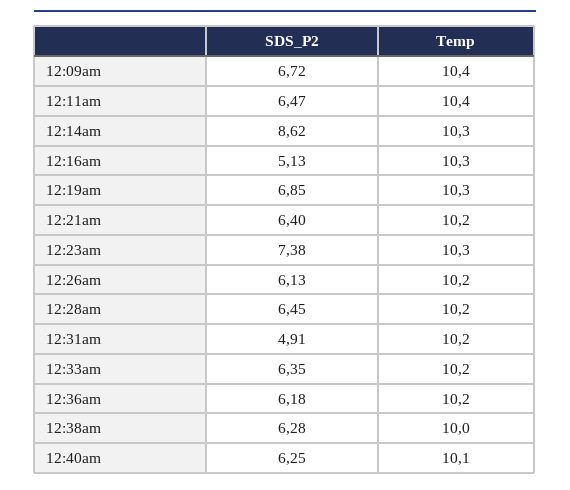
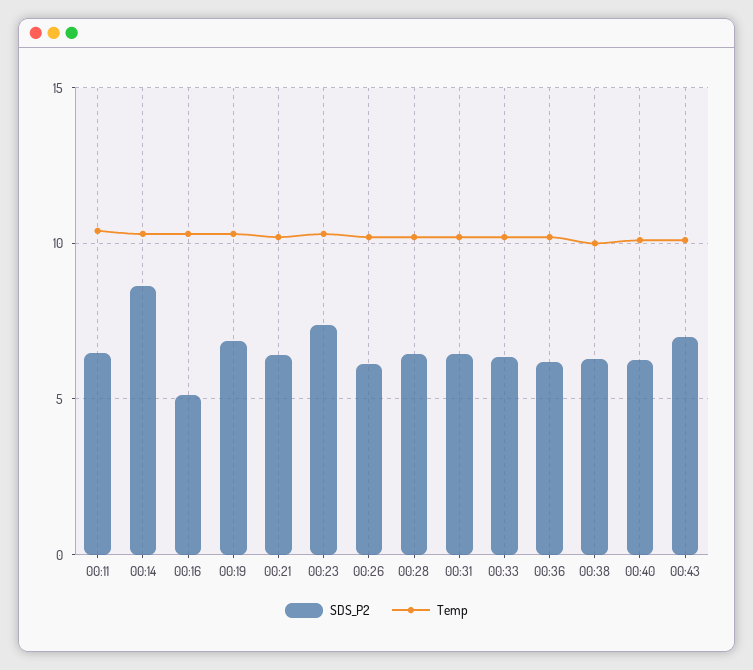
SDS_P2, 12:09am: 6.72 -> none
Temp, 12:09am: 10.4 -> none
SDS_P2, 12:31am: 4.91 -> 6.5
SDS_P2, 00:43: none -> 7
Temp, 00:43: none -> 10

